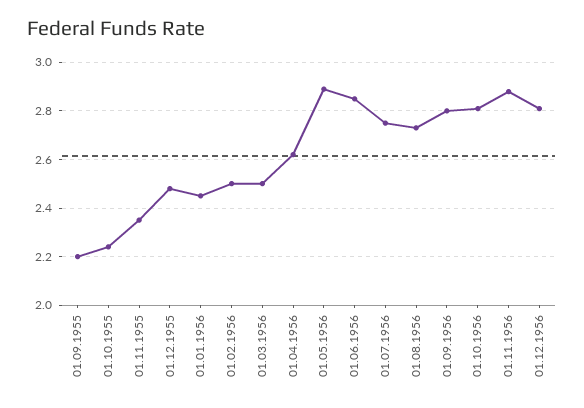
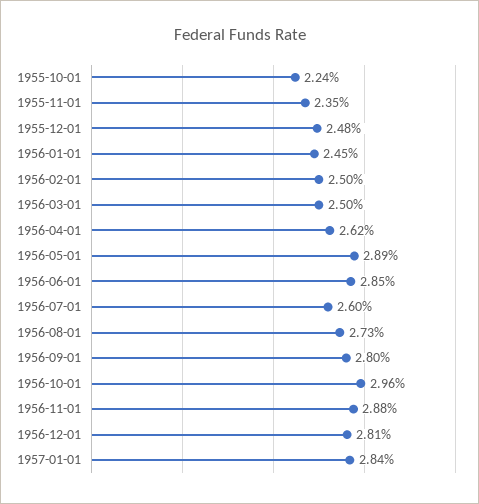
01.09.1955: 2.2 -> none
01.07.1956: 2.75 -> 2.6
01.10.1956: 2.8 -> 2.96
1957-01-01: none -> 2.84

